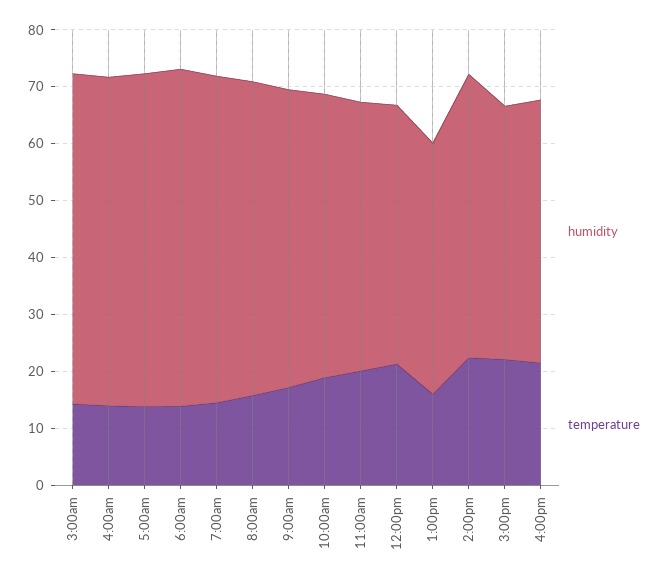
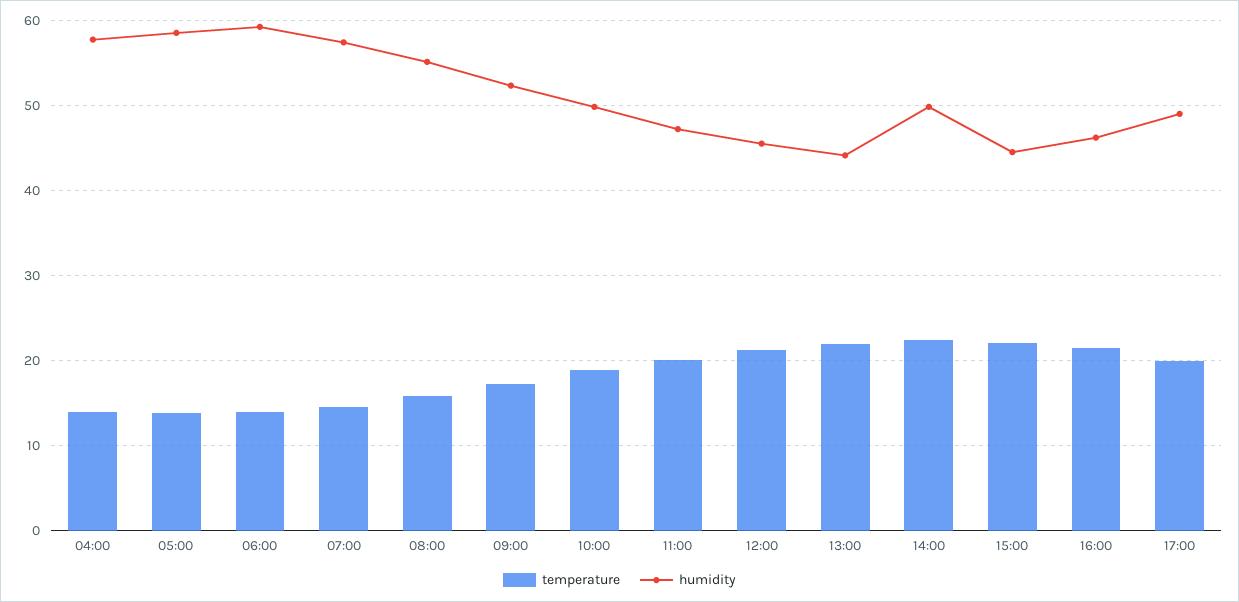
humidity, 3:00am: 58 -> none
temperature, 3:00am: 14 -> none
temperature, 1:00pm: 16 -> 22
temperature, 17:00: none -> 20
humidity, 17:00: none -> 49

